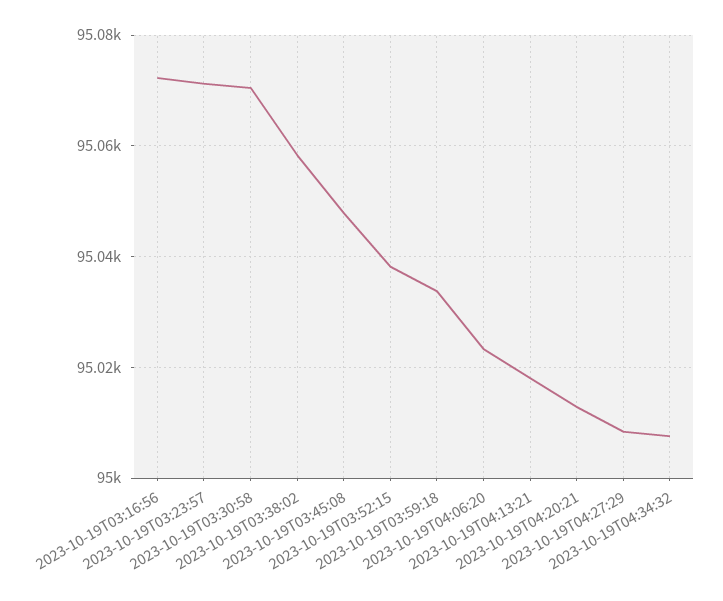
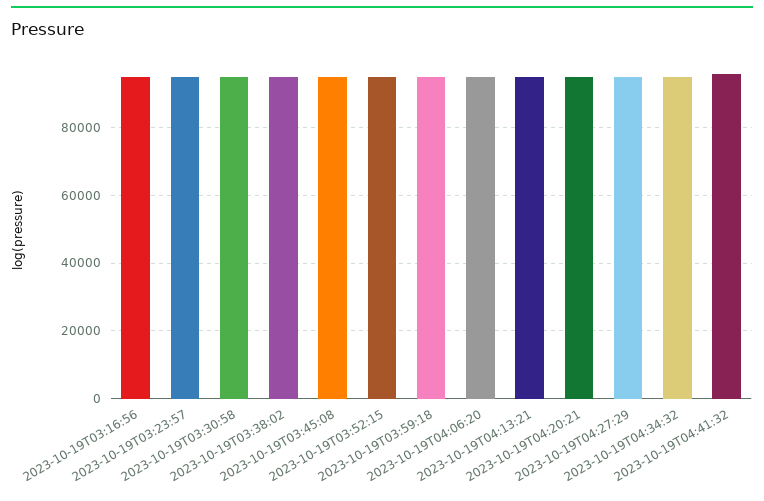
2023-10-19T04:41:32: none -> 96000

